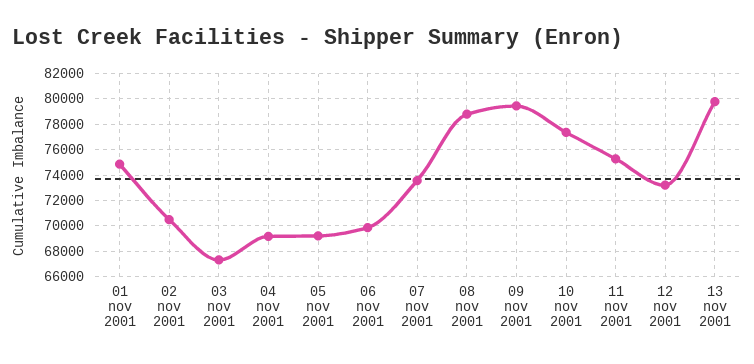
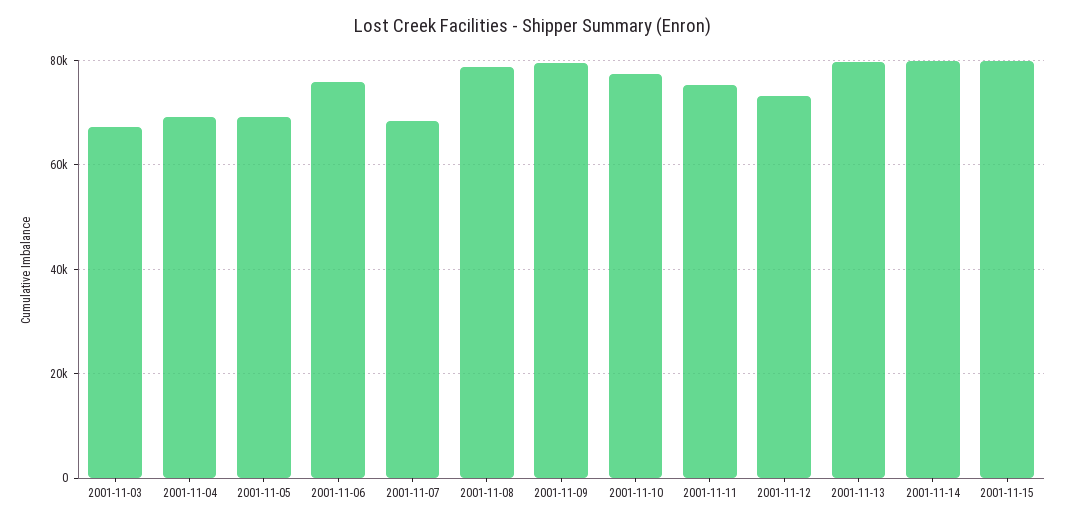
01 nov 2001: 75000 -> none
02 nov 2001: 70500 -> none
06 nov 2001: 70000 -> 76000
07 nov 2001: 73500 -> 68000
2001-11-14: none -> 80000
2001-11-15: none -> 80000

